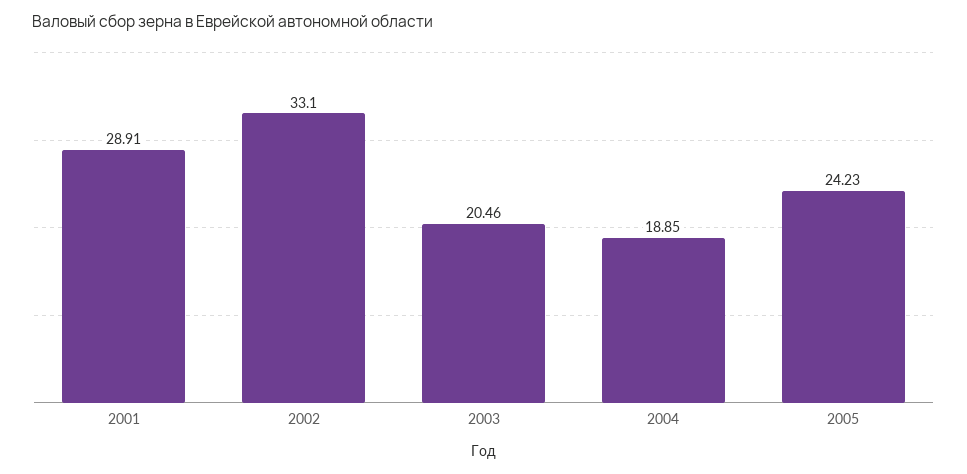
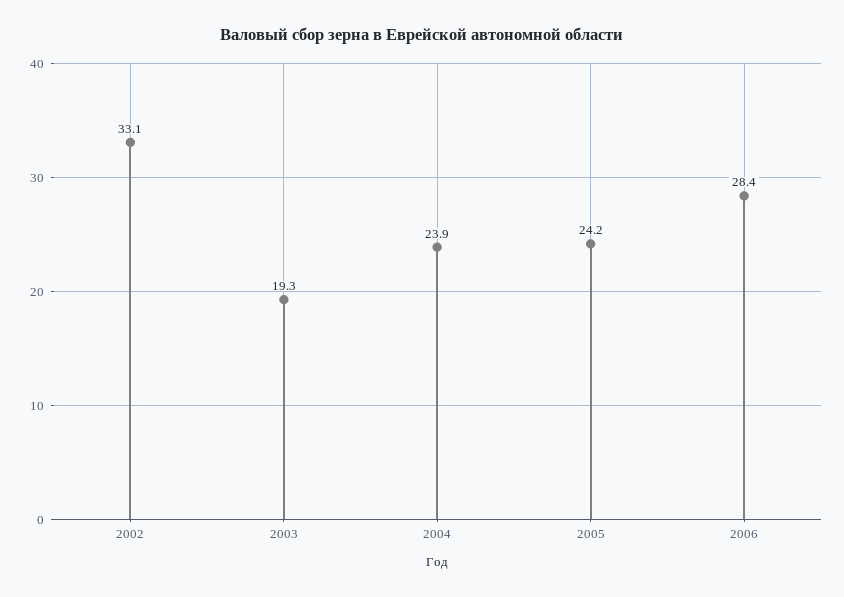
2001: 28.91 -> none
2003: 20.46 -> 19.3
2004: 18.85 -> 23.9
2006: none -> 28.4

